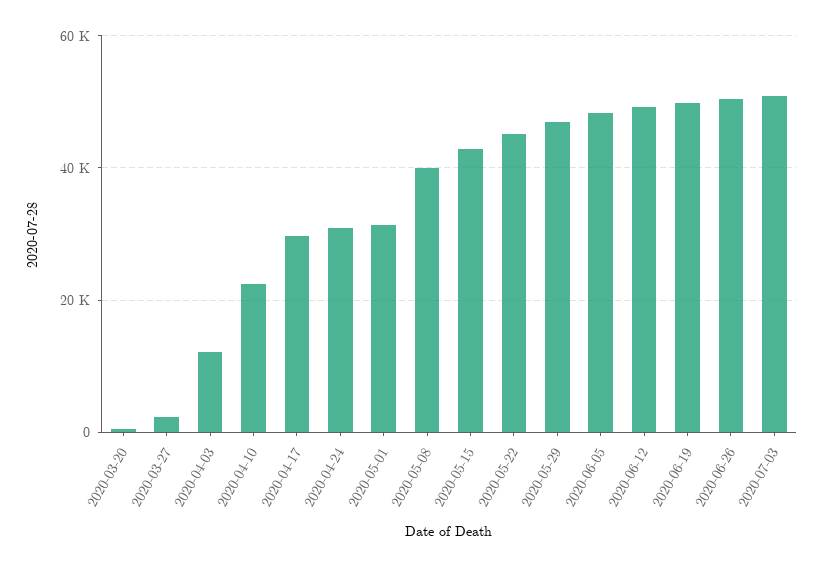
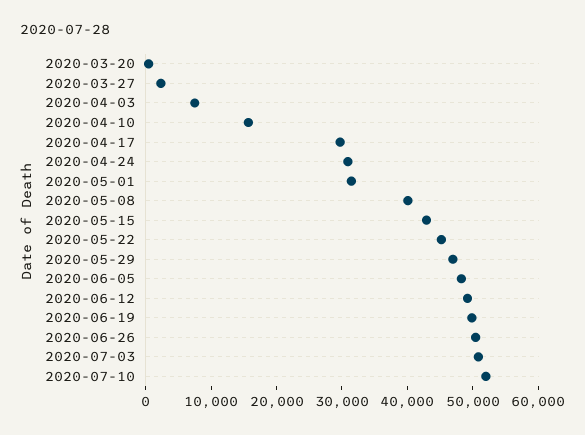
2020-04-03: 12000 -> 8000
2020-04-10: 22000 -> 16000
2020-07-10: none -> 52000

